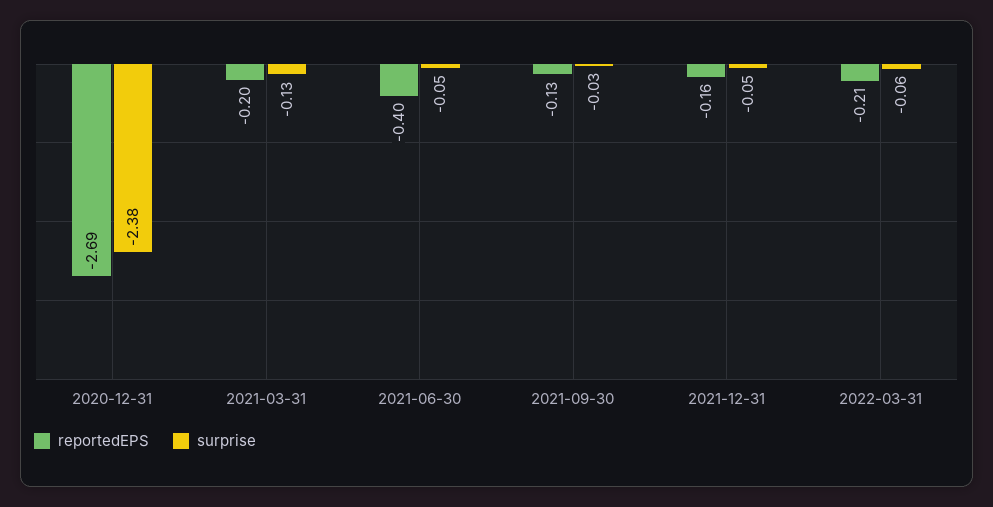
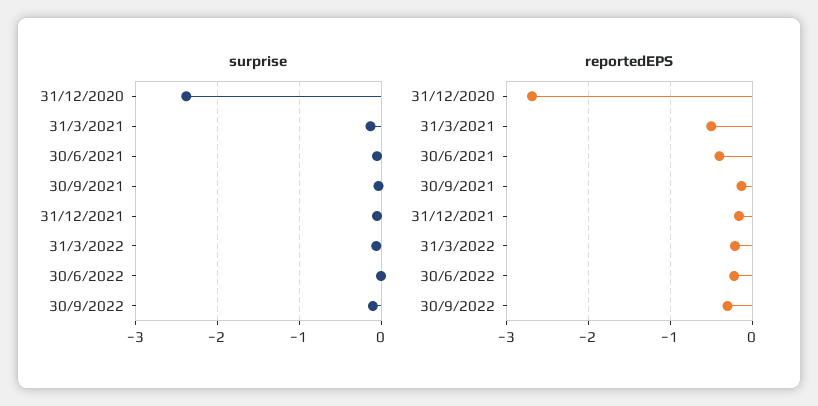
reportedEPS, 2021-03-31: -0.2 -> -0.5
surprise, 30/6/2022: none -> 0
surprise, 30/9/2022: none -> -0.1
reportedEPS, 30/6/2022: none -> -0.2
reportedEPS, 30/9/2022: none -> -0.3

